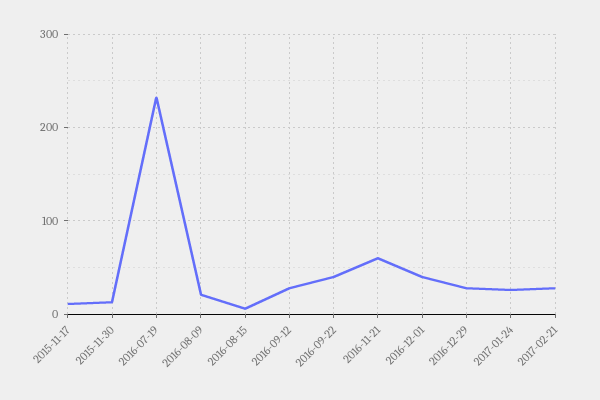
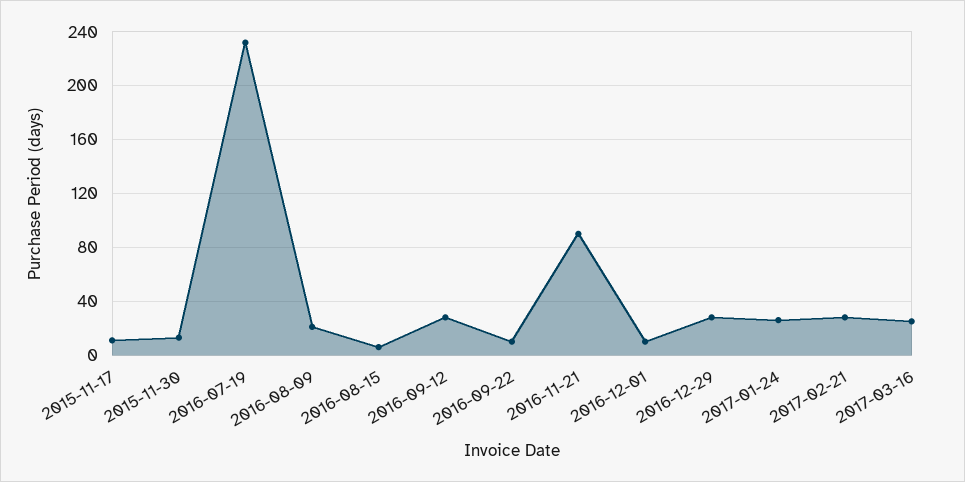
2016-09-22: 40 -> 10
2016-11-21: 60 -> 90
2016-12-01: 40 -> 10
2017-03-16: none -> 25

